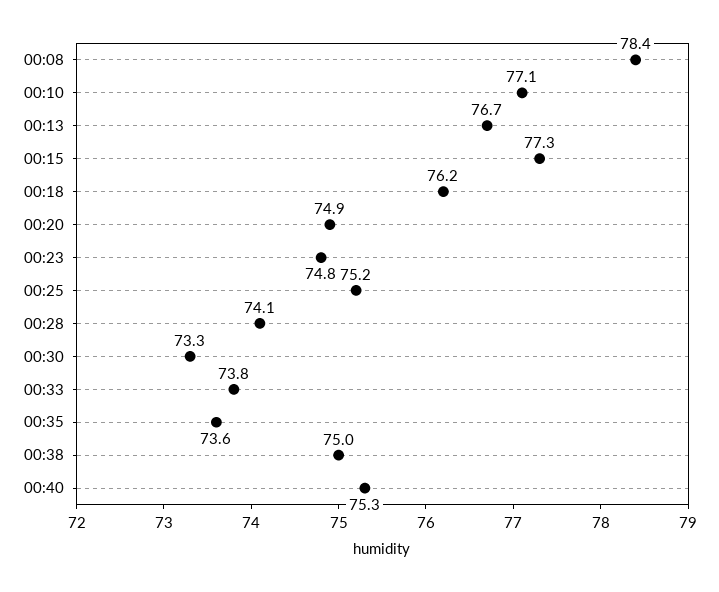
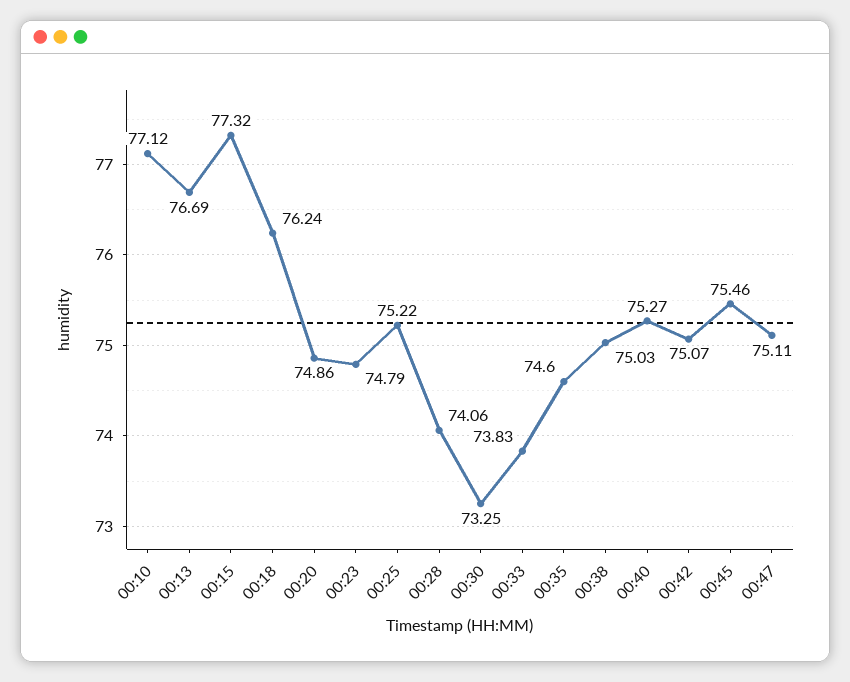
00:08: 78.4 -> none
00:35: 73.6 -> 74.6
00:42: none -> 75.07
00:45: none -> 75.46
00:47: none -> 75.11

